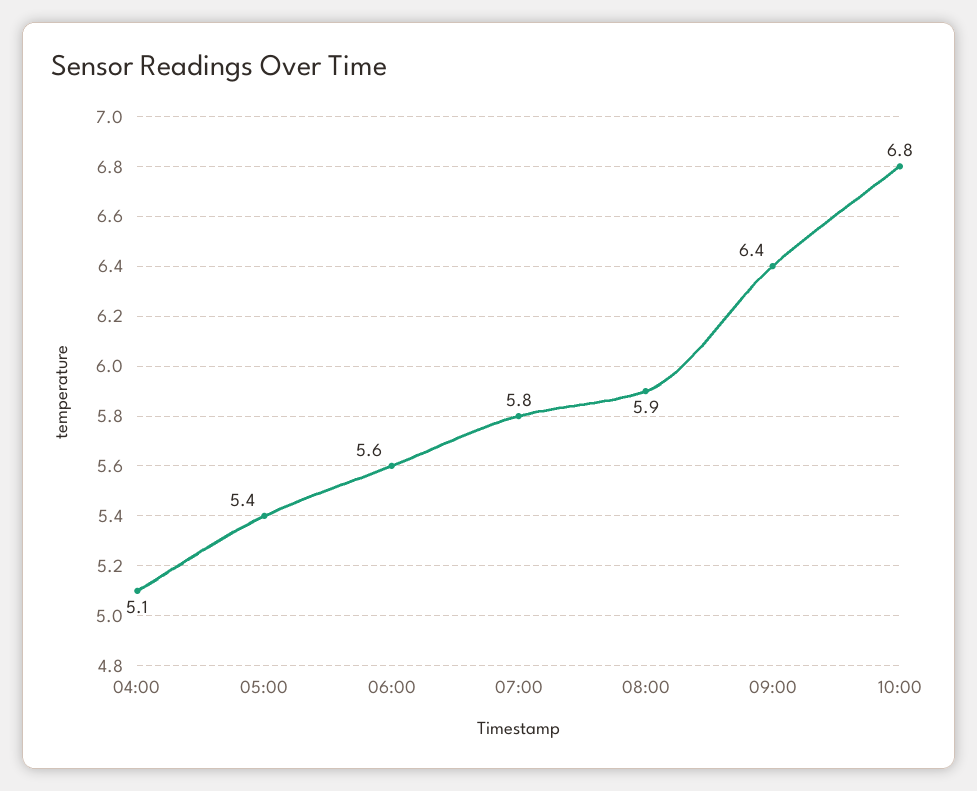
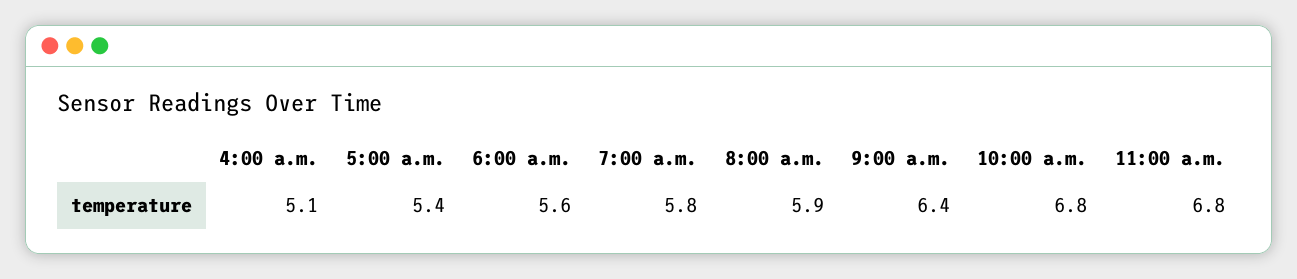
11:00 a.m.: none -> 6.8

